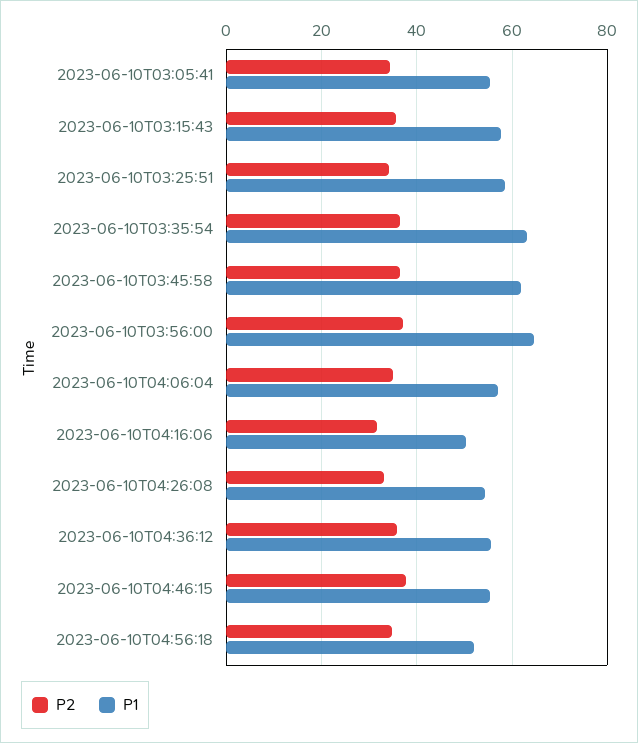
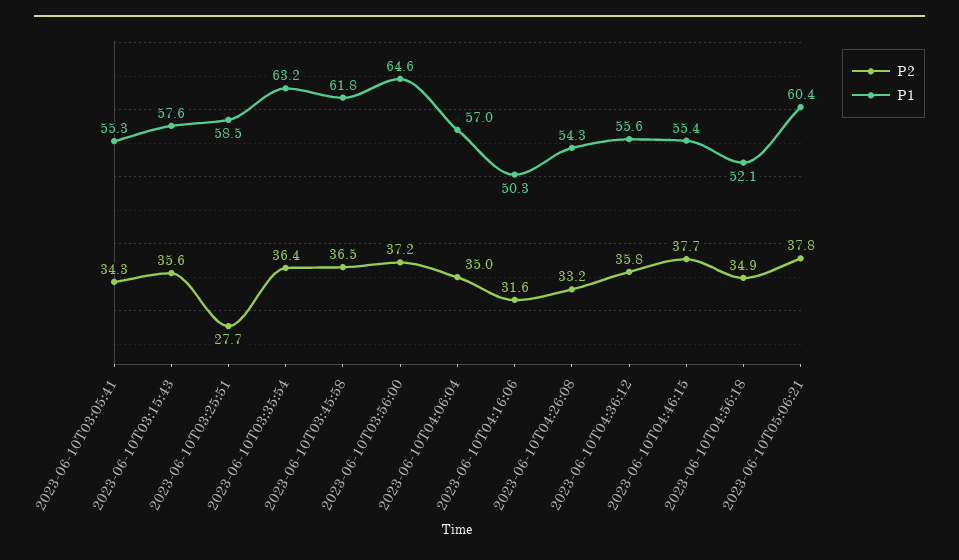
P2, 2023-06-10T03:25:51: 34 -> 27.7
P2, 2023-06-10T05:06:21: none -> 37.8
P1, 2023-06-10T05:06:21: none -> 60.4

